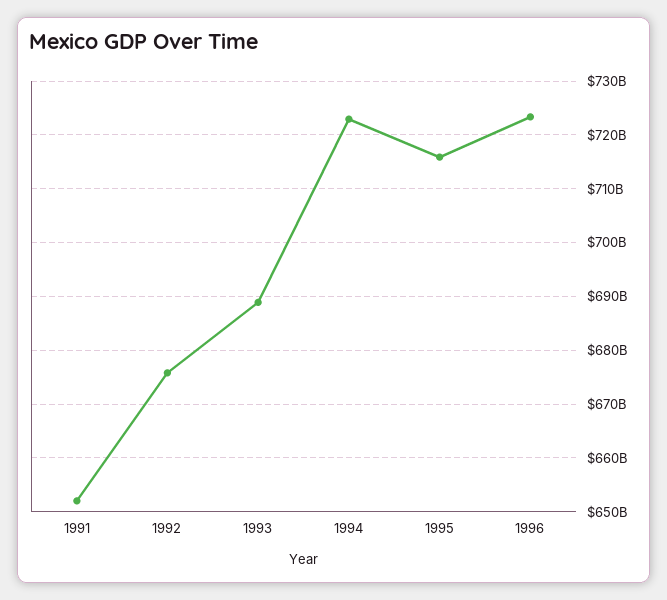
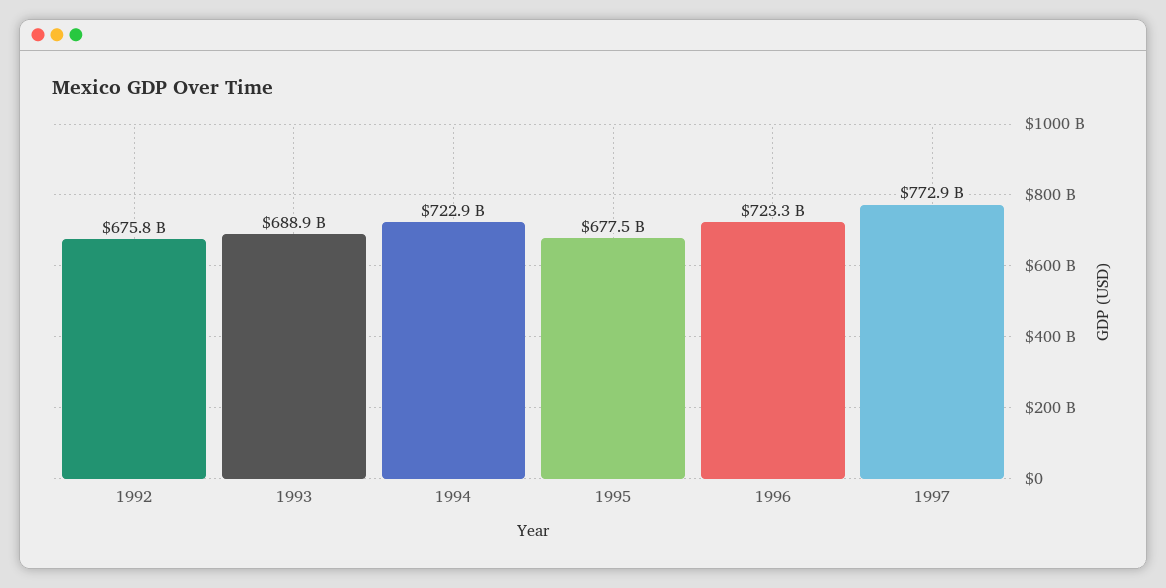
1991: 652000000000 -> none
1995: 716000000000 -> 677500000000
1997: none -> 772900000000

